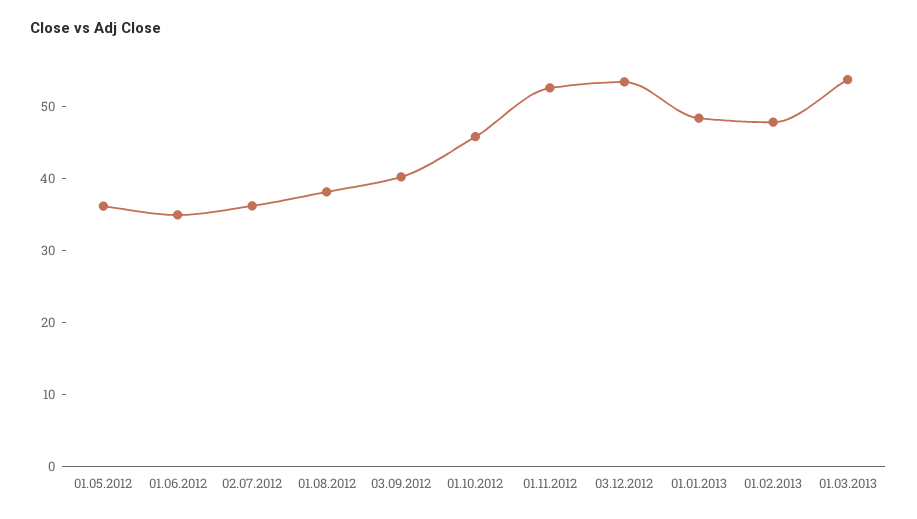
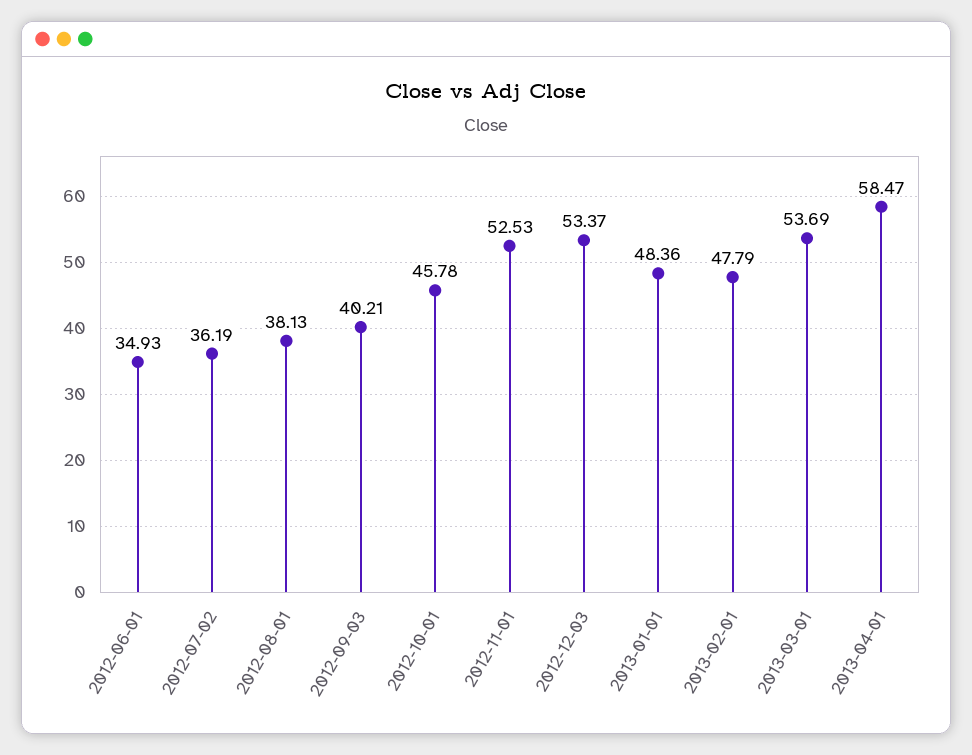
01.05.2012: 36 -> none
2013-04-01: none -> 58.47

